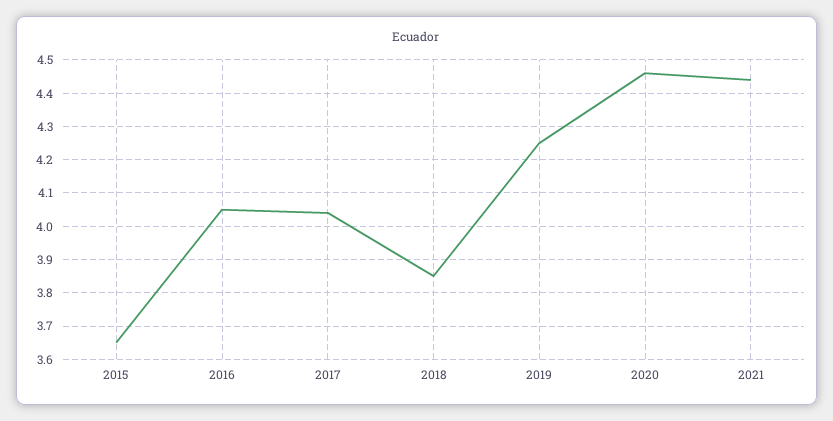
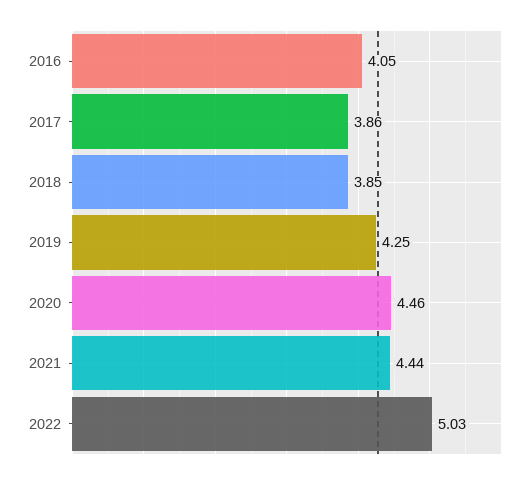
2015: 3.65 -> none
2017: 4.05 -> 3.86
2022: none -> 5.03

